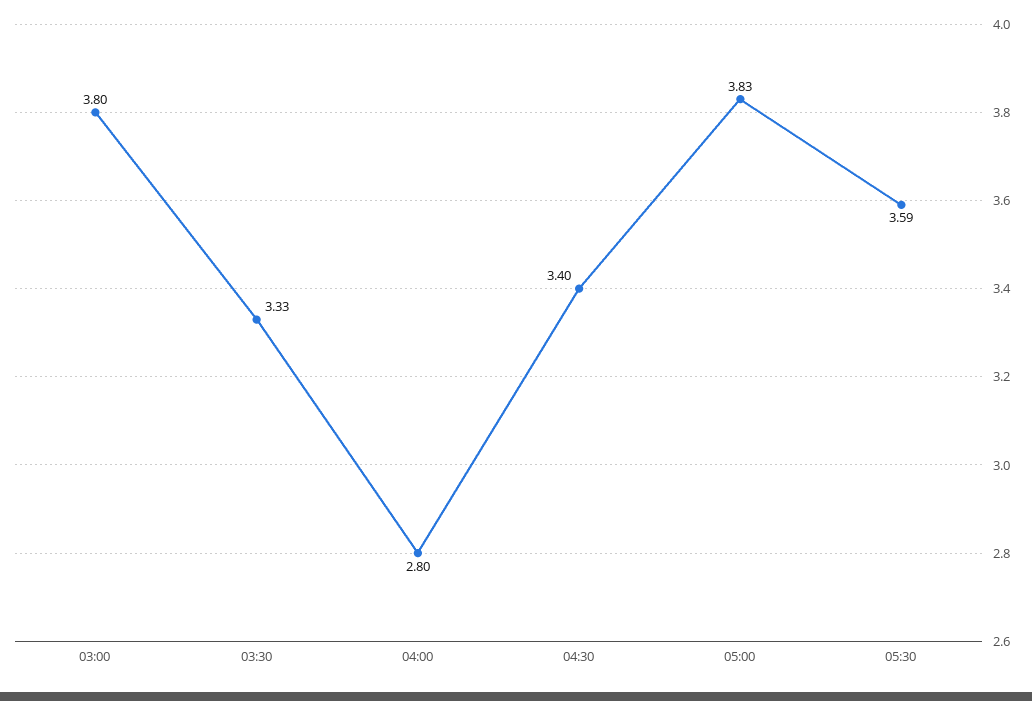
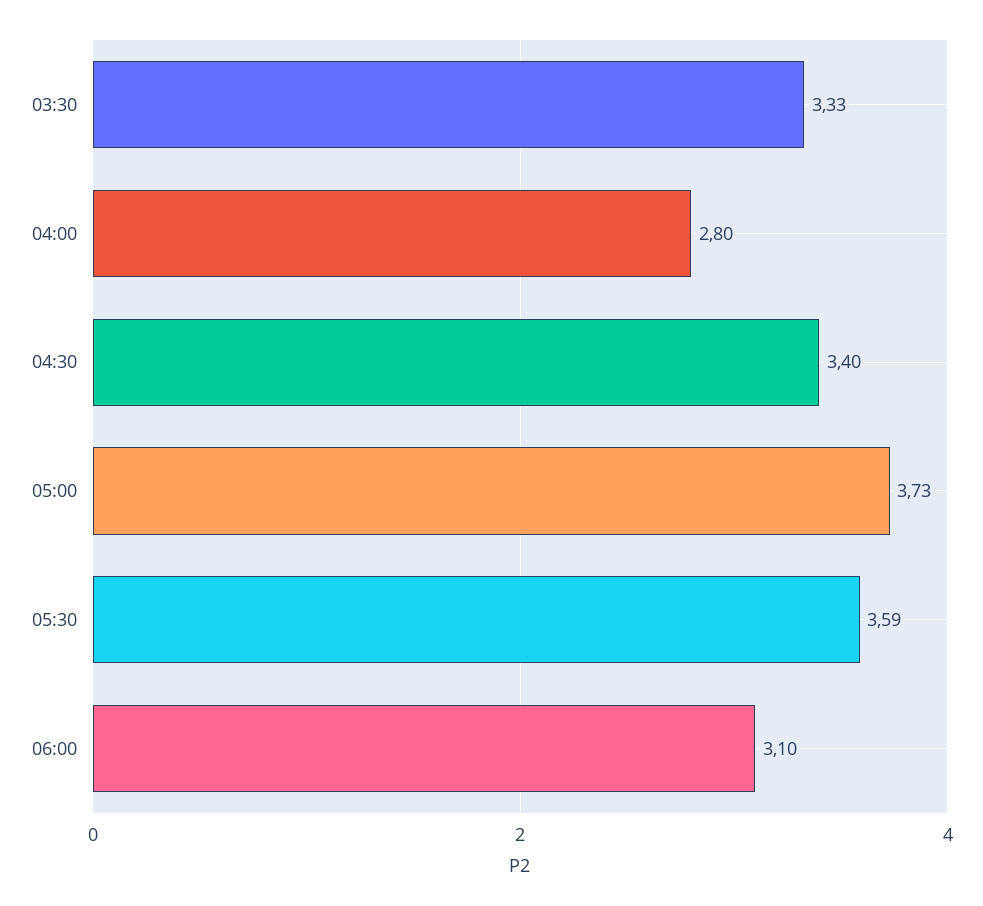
03:00: 3.8 -> none
05:00: 3.83 -> 3.73
06:00: none -> 3.1

